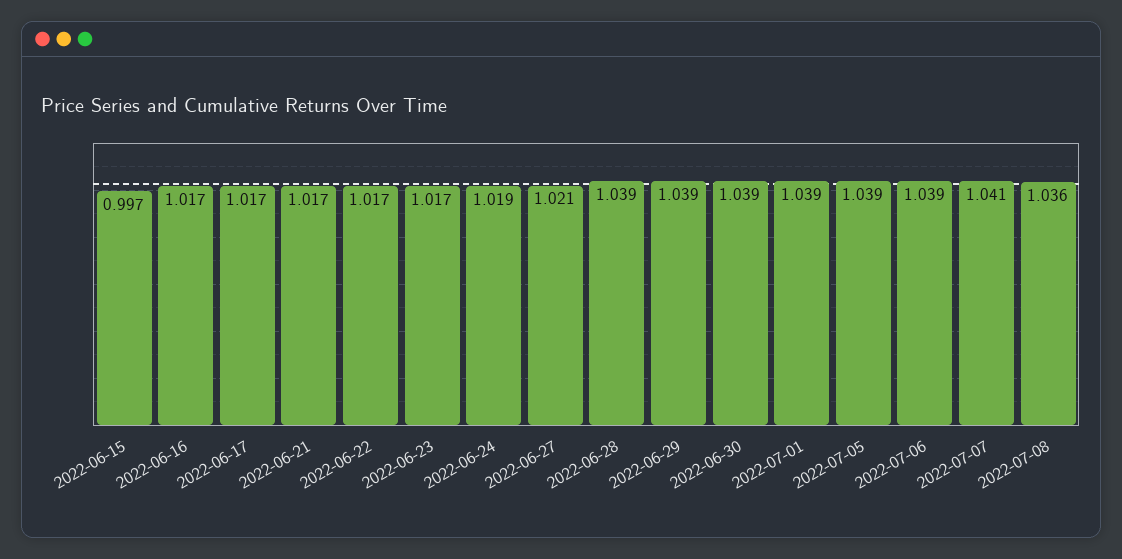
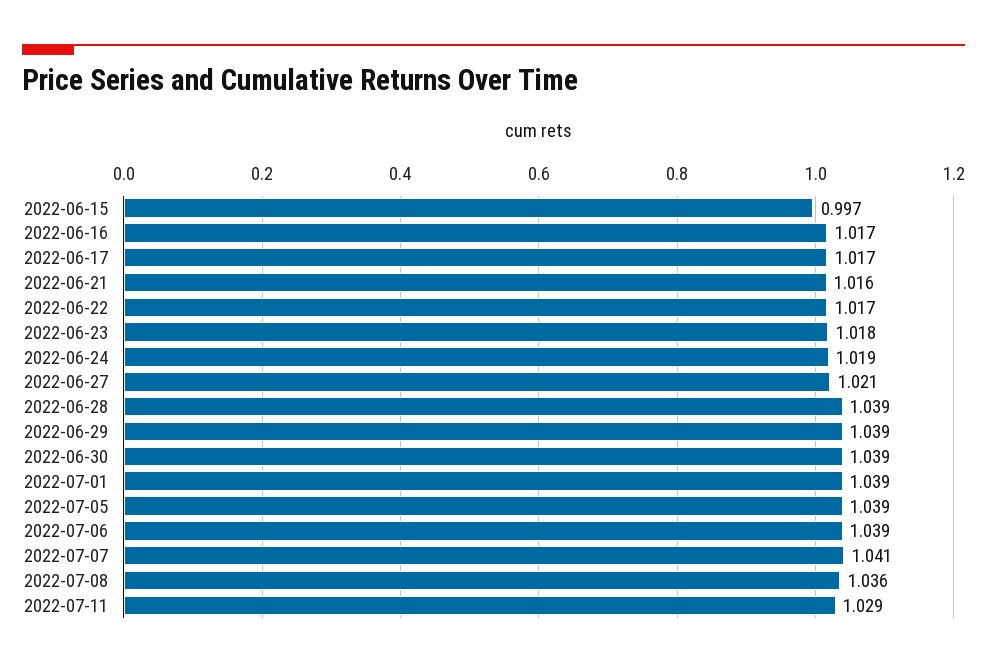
2022-06-21: 1.017 -> 1.016
2022-06-23: 1.017 -> 1.018
2022-07-11: none -> 1.029

